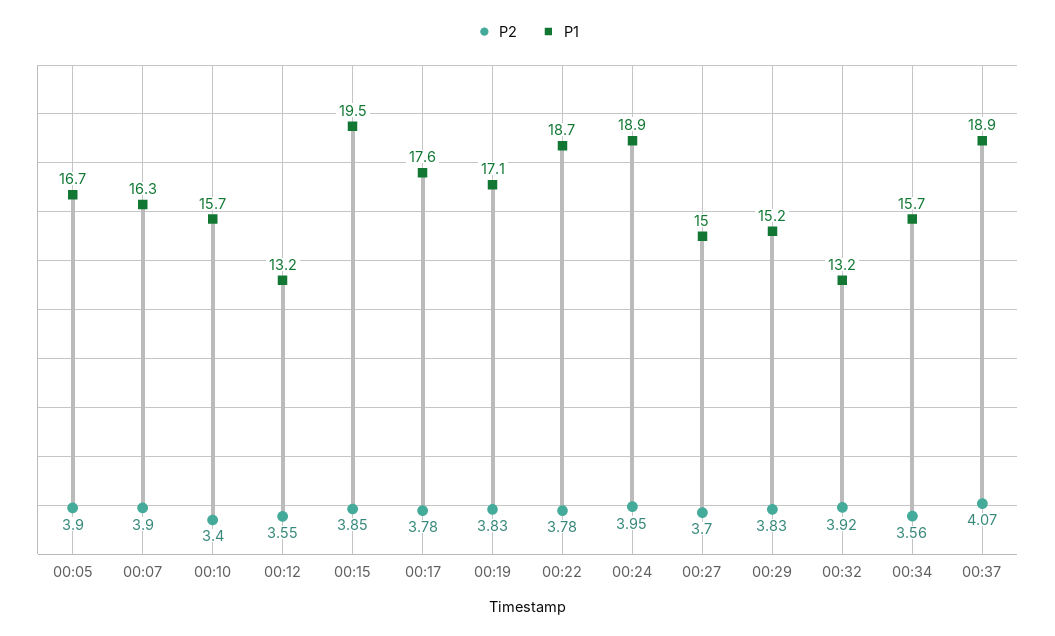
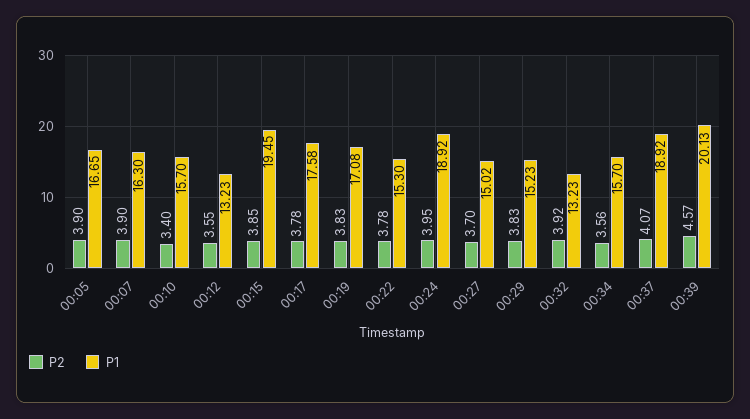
P1, 00:22: 18.7 -> 15.3
P2, 00:39: none -> 4.57
P1, 00:39: none -> 20.13

